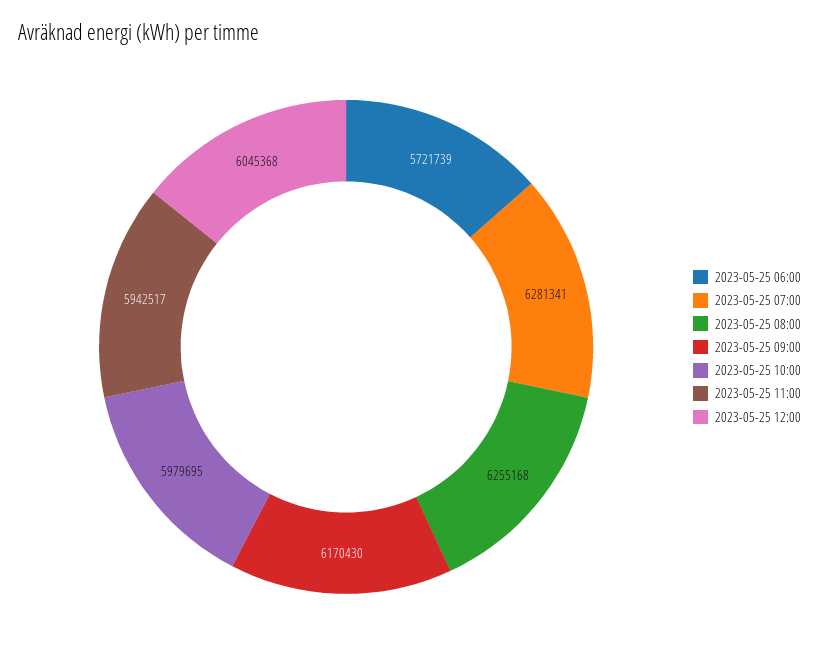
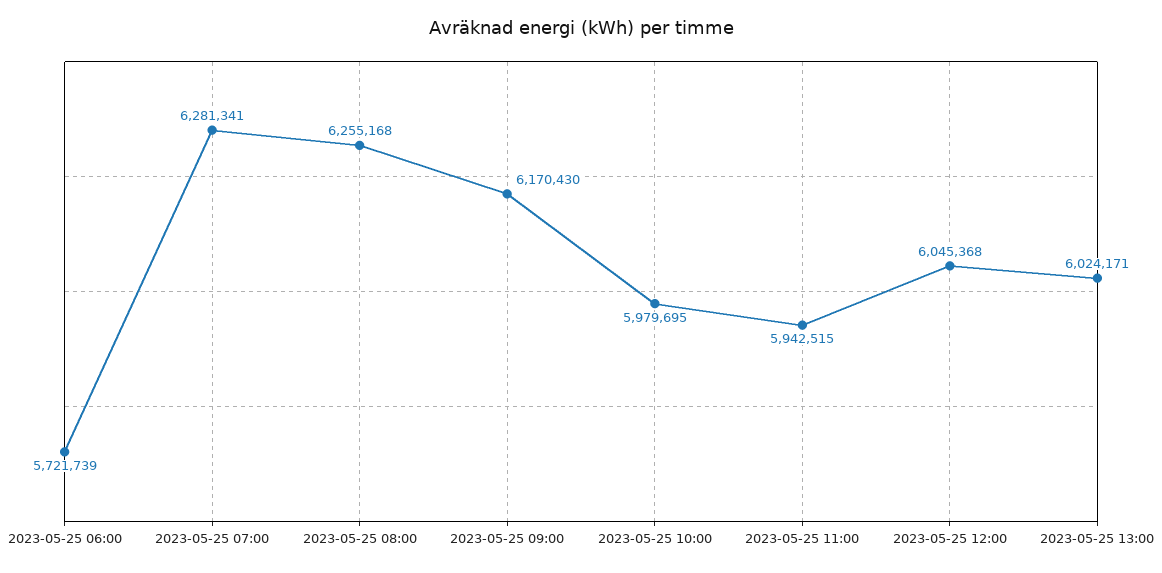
2023-05-25 11:00: 5942517 -> 5942515
2023-05-25 13:00: none -> 6024171

